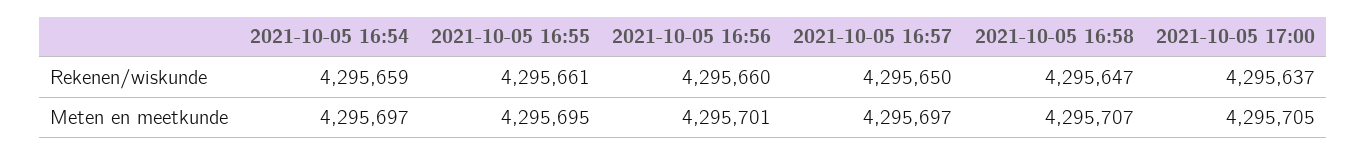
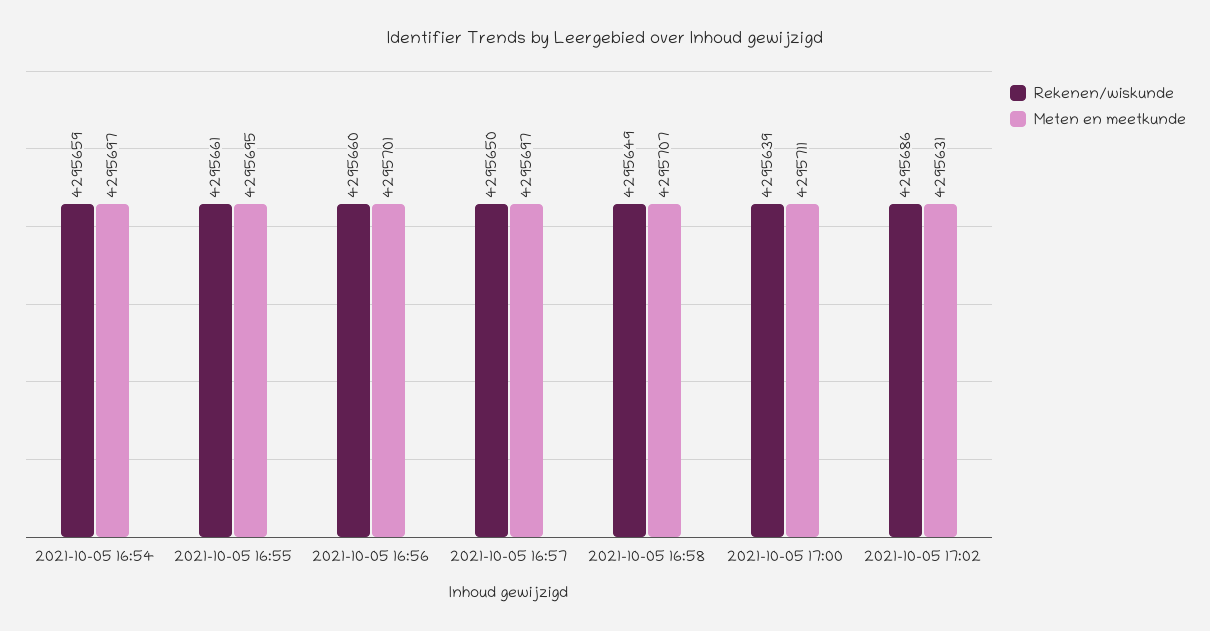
Rekenen/wiskunde, 2021-10-05 16:58: 4295647 -> 4295649
Rekenen/wiskunde, 2021-10-05 17:00: 4295637 -> 4295639
Meten en meetkunde, 2021-10-05 17:00: 4295705 -> 4295711
Rekenen/wiskunde, 2021-10-05 17:02: none -> 4295686
Meten en meetkunde, 2021-10-05 17:02: none -> 4295631

